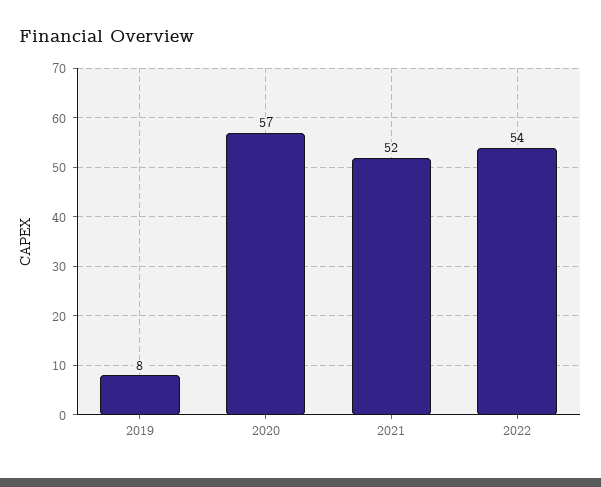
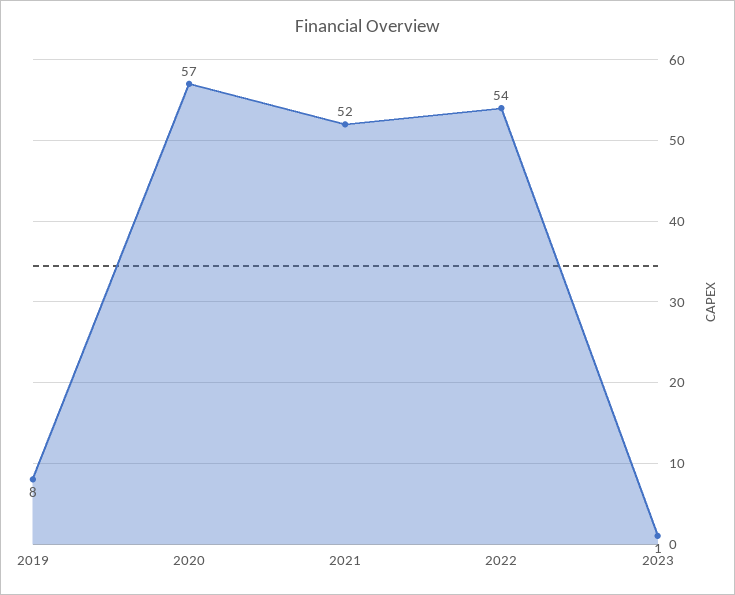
2023: none -> 1

